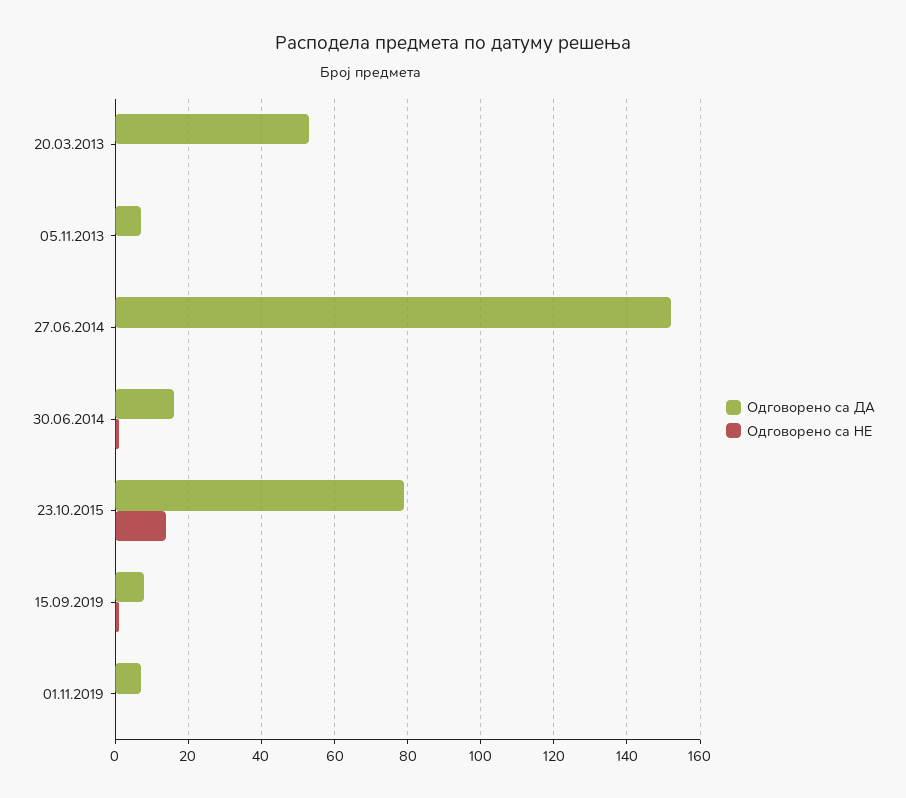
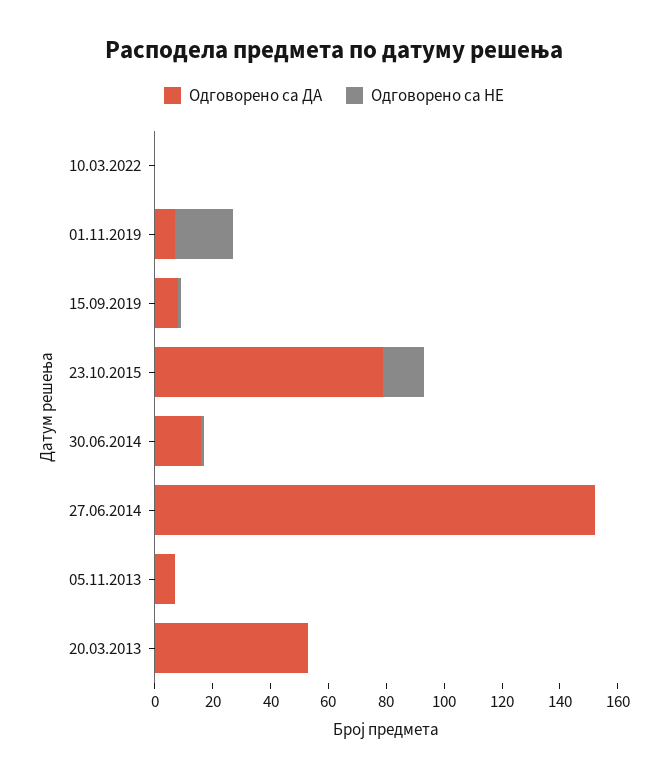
Одговорено са НЕ, 01.11.2019: 0 -> 20
Одговорено са ДА, 10.03.2022: none -> 0
Одговорено са НЕ, 10.03.2022: none -> 0

